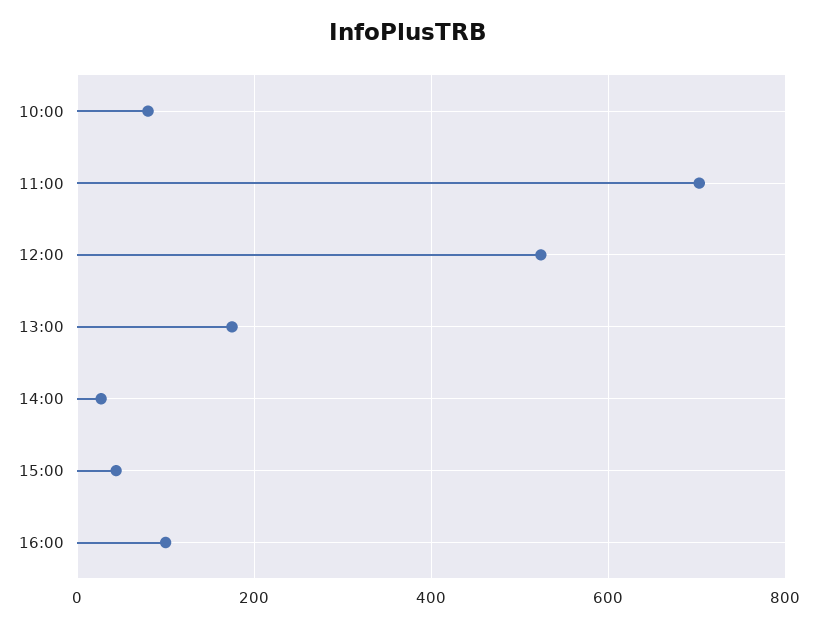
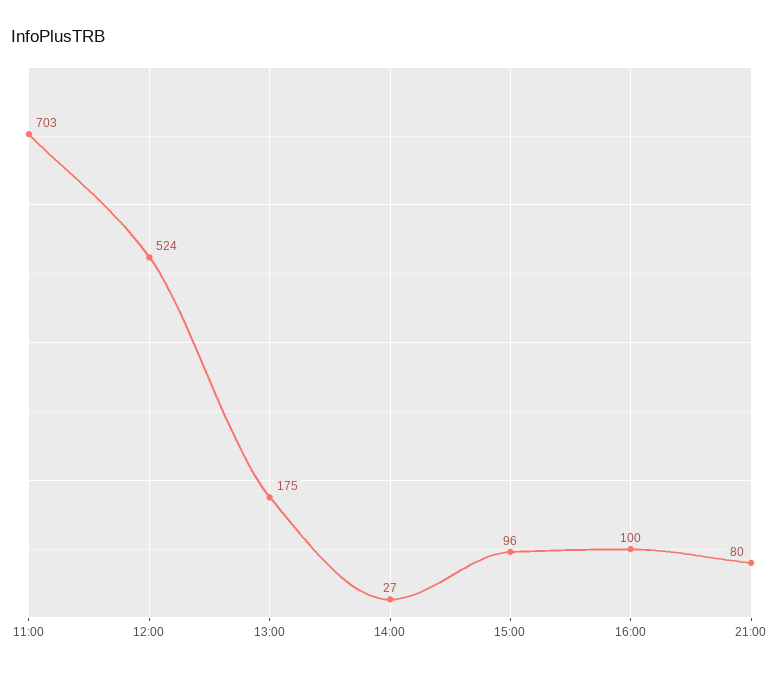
10:00: 80 -> none
15:00: 40 -> 96
21:00: none -> 80

